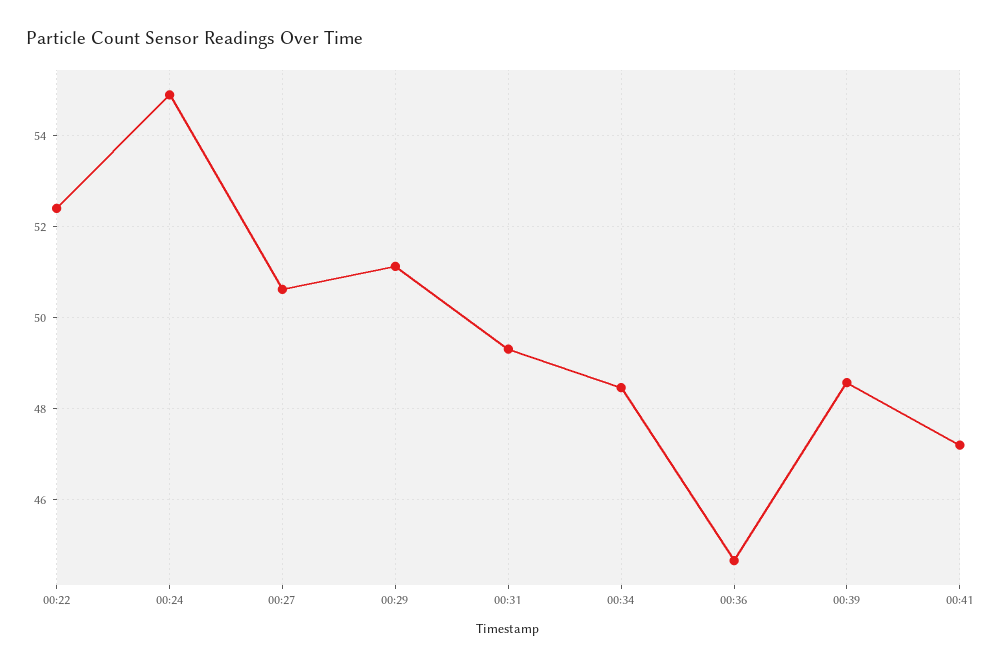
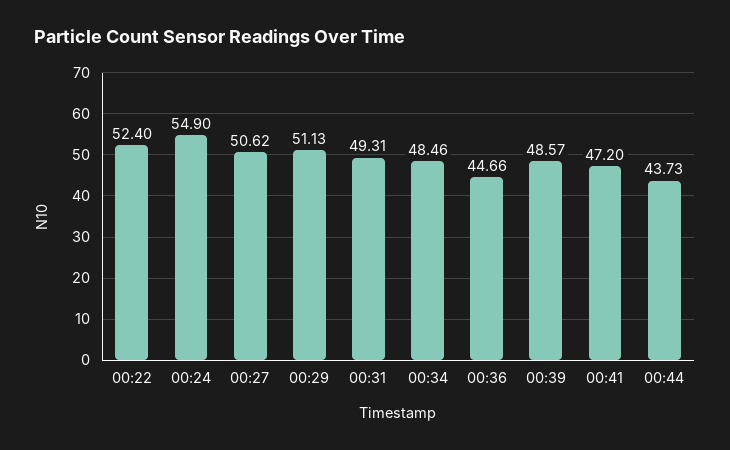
00:44: none -> 43.73

